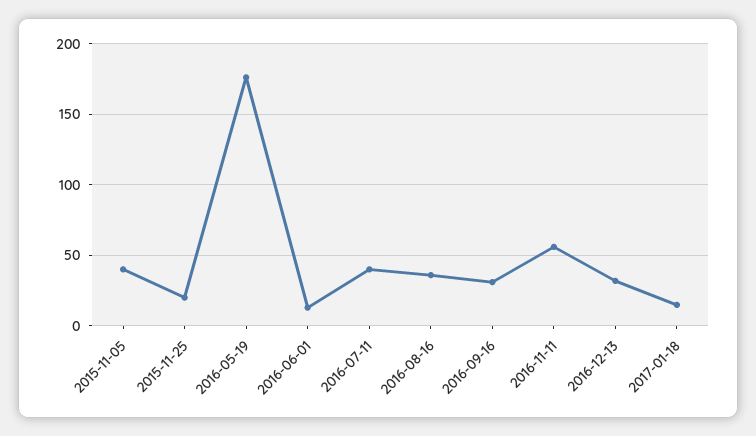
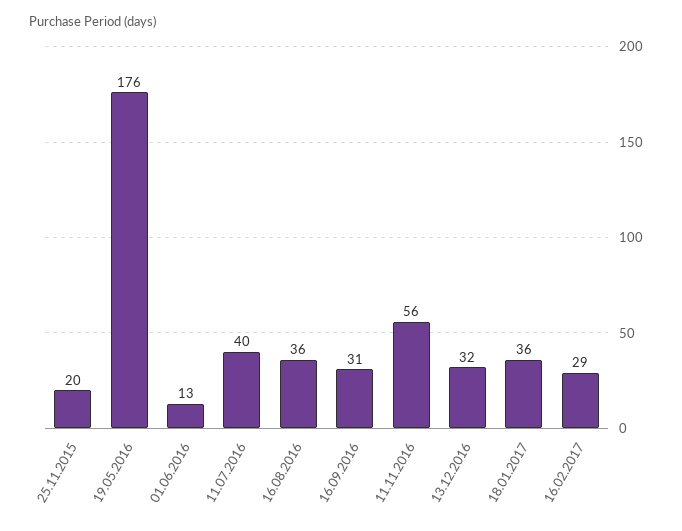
2015-11-05: 40 -> none
2017-01-18: 15 -> 36
16.02.2017: none -> 29

